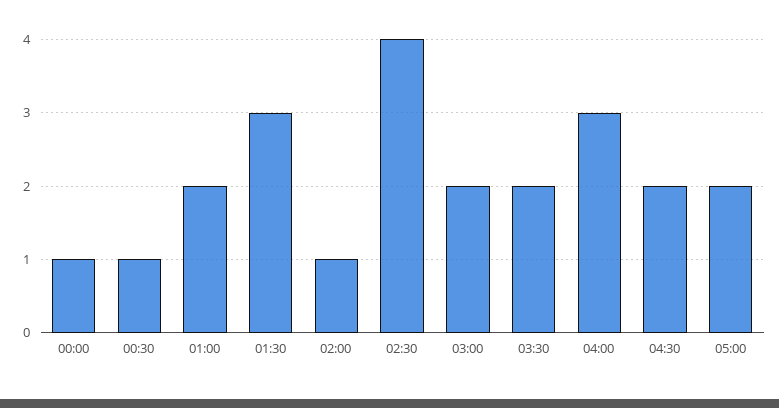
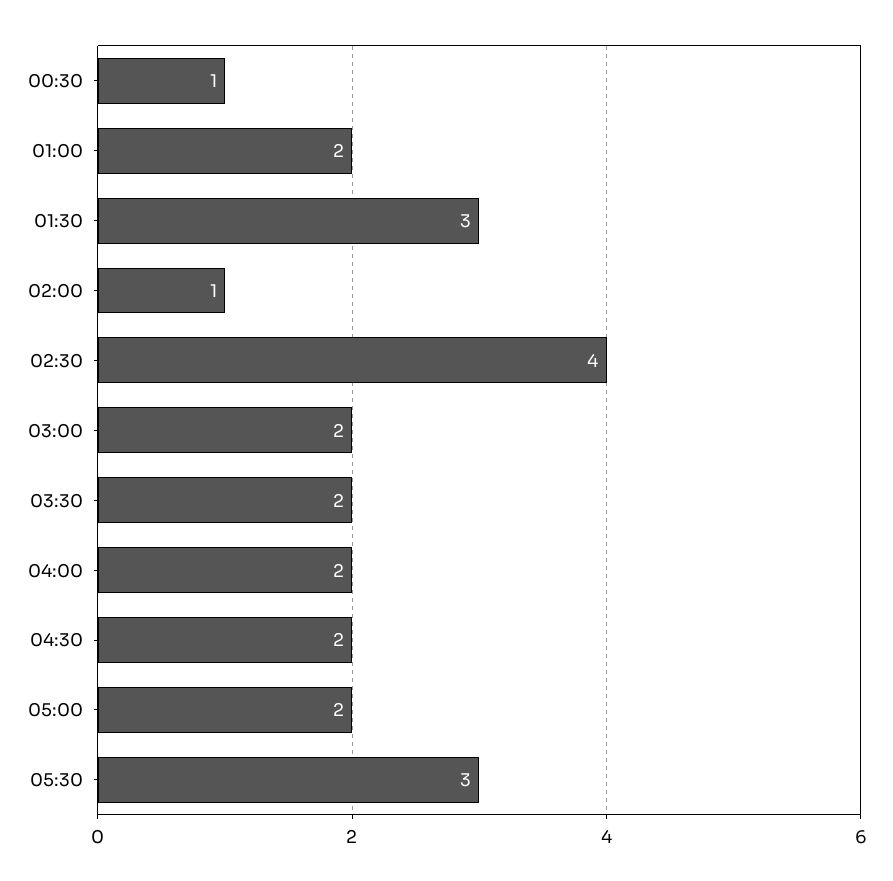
00:00: 1 -> none
04:00: 3 -> 2
05:30: none -> 3

